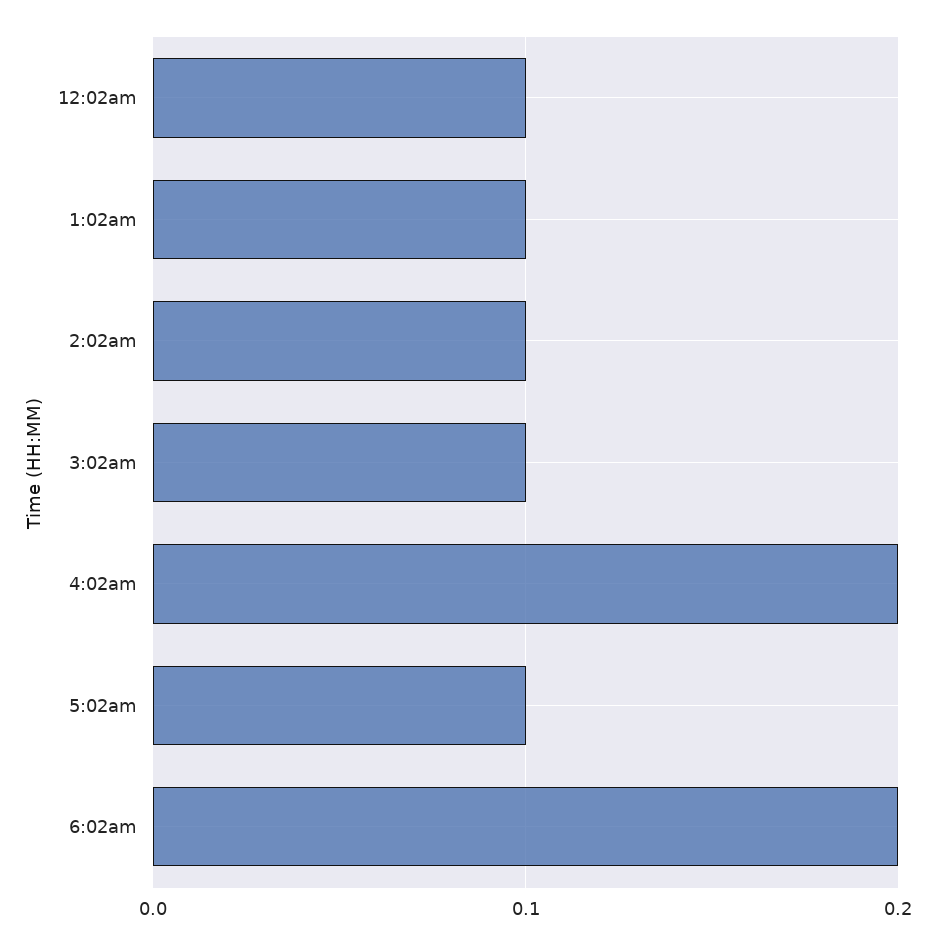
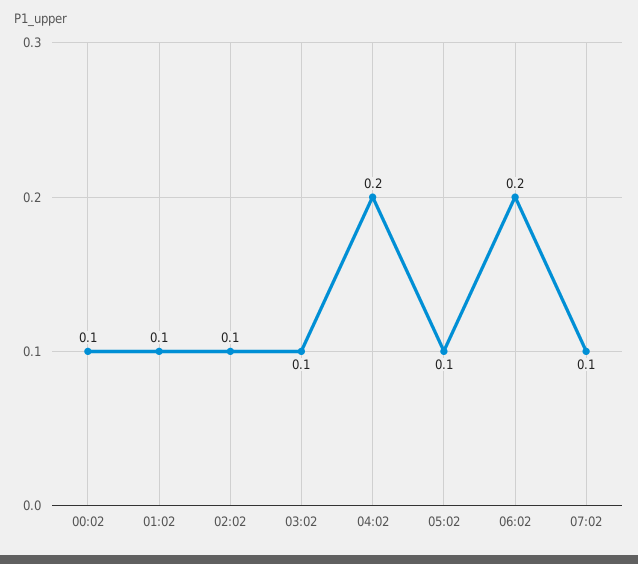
07:02: none -> 0.1

